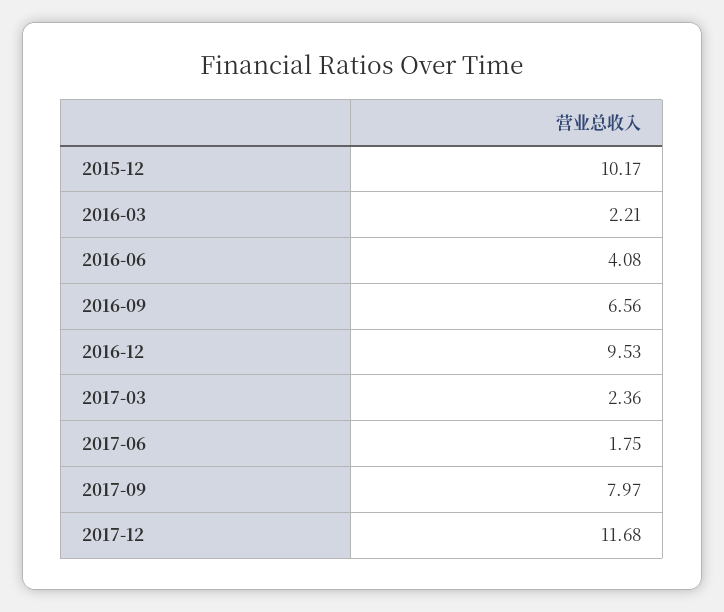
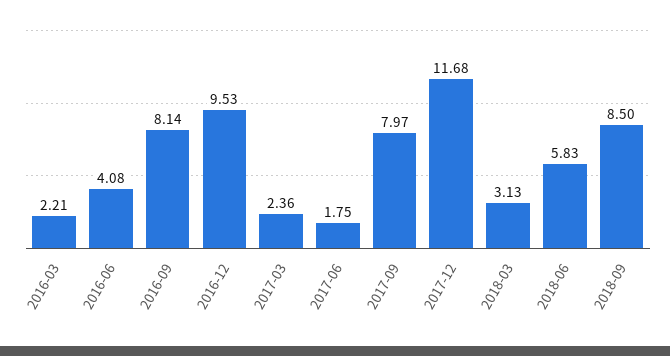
2015-12: 10.17 -> none
2016-09: 6.56 -> 8.14
2018-03: none -> 3.13
2018-06: none -> 5.83
2018-09: none -> 8.5

